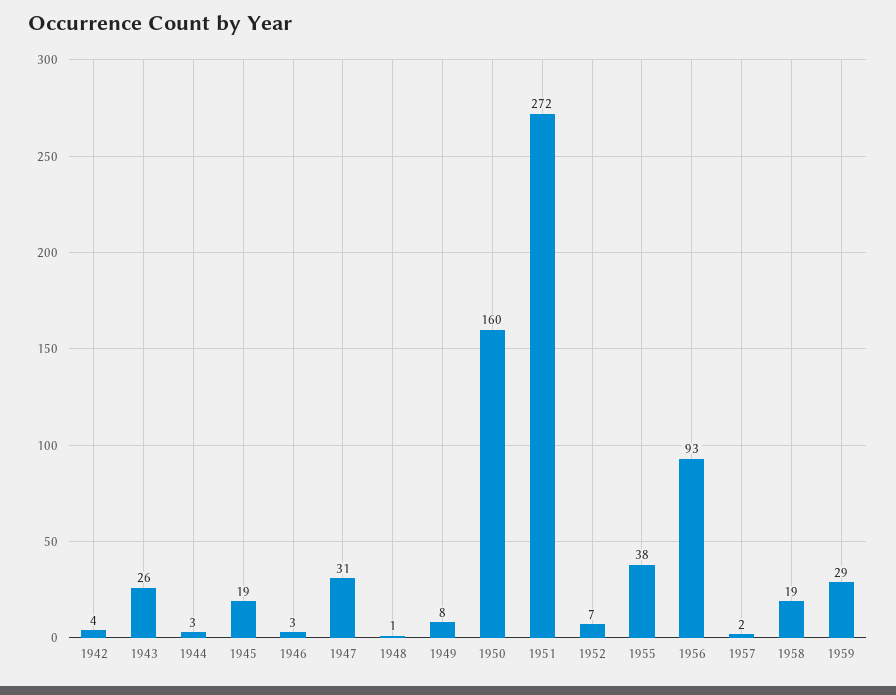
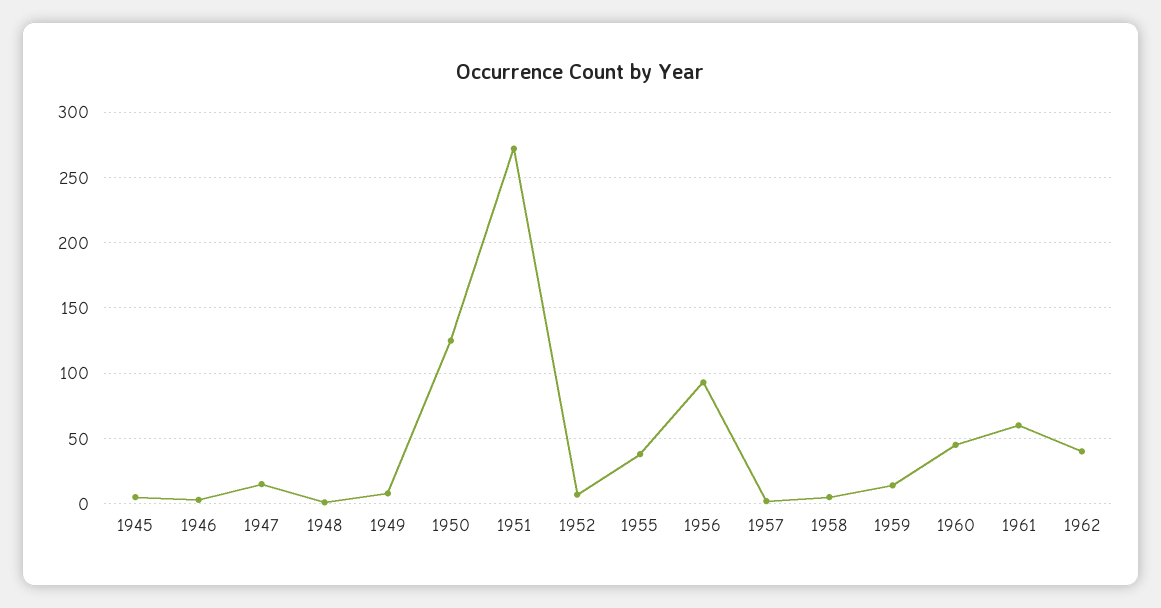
1942: 4 -> none
1943: 26 -> none
1944: 3 -> none
1945: 19 -> 5
1947: 31 -> 15
1950: 160 -> 125
1958: 19 -> 5
1959: 29 -> 15
1960: none -> 45
1961: none -> 60
1962: none -> 40

